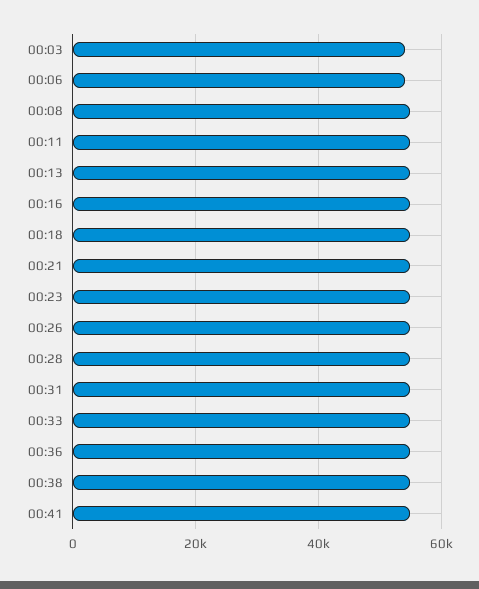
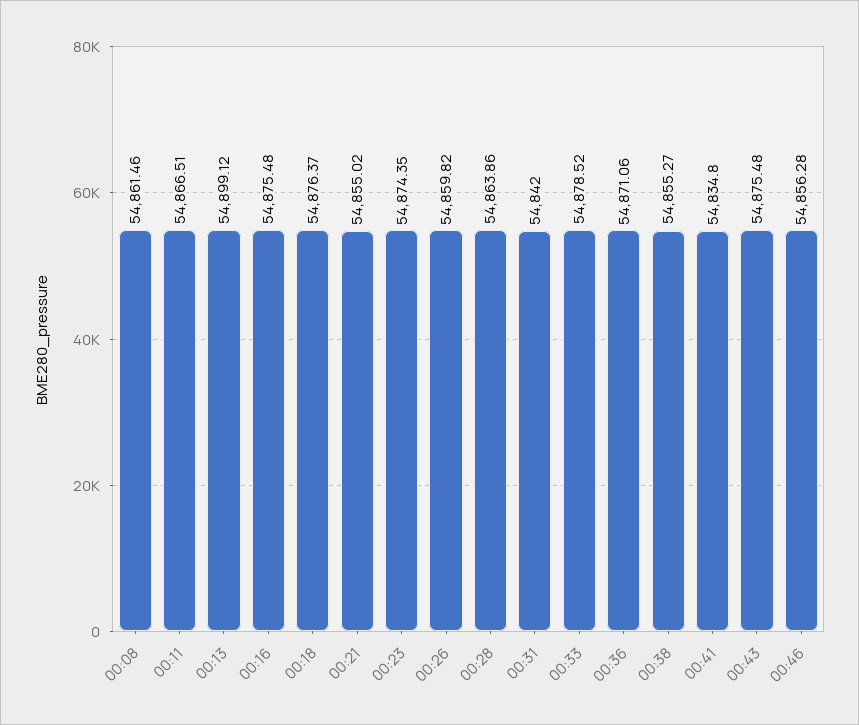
00:03: 54000 -> none
00:06: 54000 -> none
00:43: none -> 54875.48
00:46: none -> 54856.28

